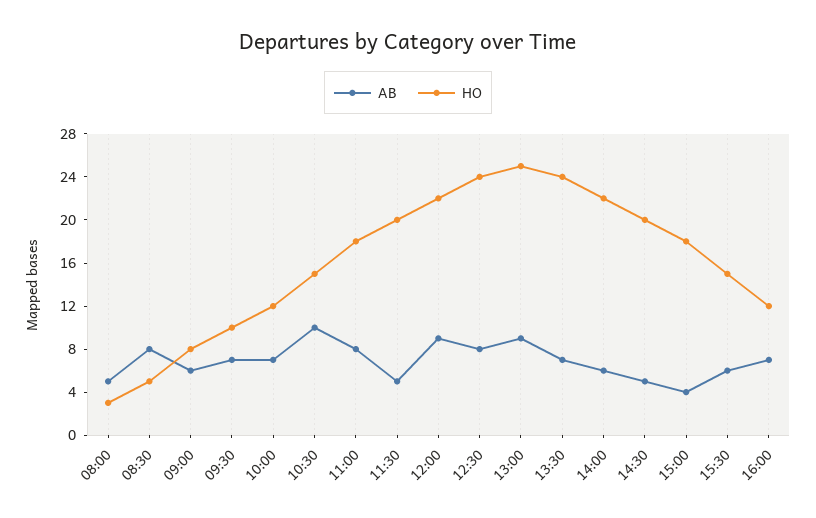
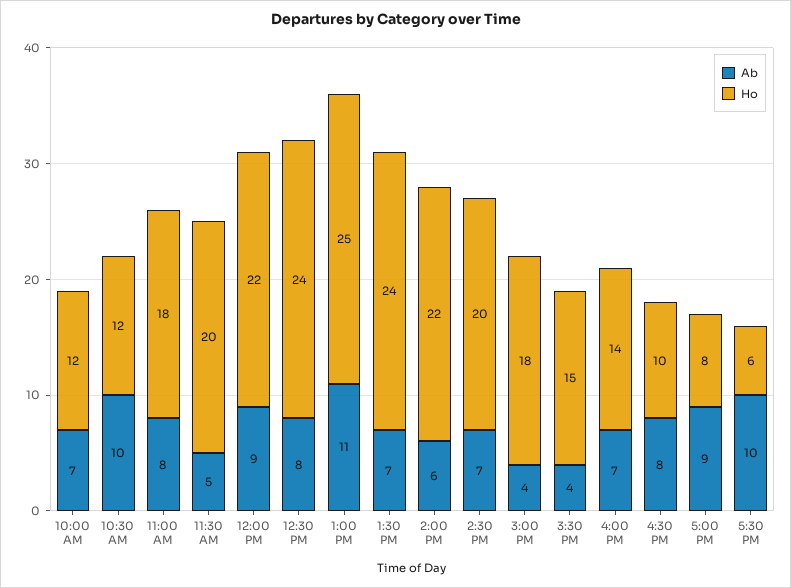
AB, 08:00: 5 -> none
HO, 08:00: 3 -> none
AB, 08:30: 8 -> none
HO, 08:30: 5 -> none
AB, 09:00: 6 -> none
HO, 09:00: 8 -> none
AB, 09:30: 7 -> none
HO, 09:30: 10 -> none
HO, 10:30: 15 -> 12
AB, 13:00: 9 -> 11
AB, 14:30: 5 -> 7
AB, 15:30: 6 -> 4
HO, 16:00: 12 -> 14
AB, 4:30 PM: none -> 8
HO, 4:30 PM: none -> 10
AB, 5:00 PM: none -> 9
HO, 5:00 PM: none -> 8
AB, 5:30 PM: none -> 10
HO, 5:30 PM: none -> 6

